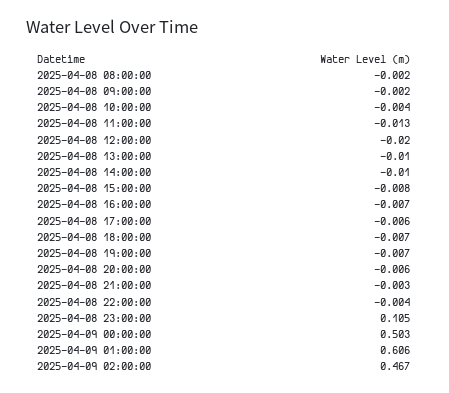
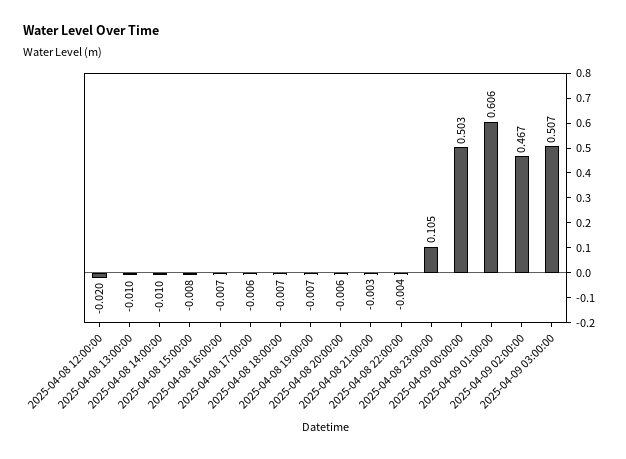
2025-04-08 08:00:00: -0.002 -> none
2025-04-08 09:00:00: -0.002 -> none
2025-04-08 10:00:00: -0.004 -> none
2025-04-08 11:00:00: -0.013 -> none
2025-04-09 03:00:00: none -> 0.507

